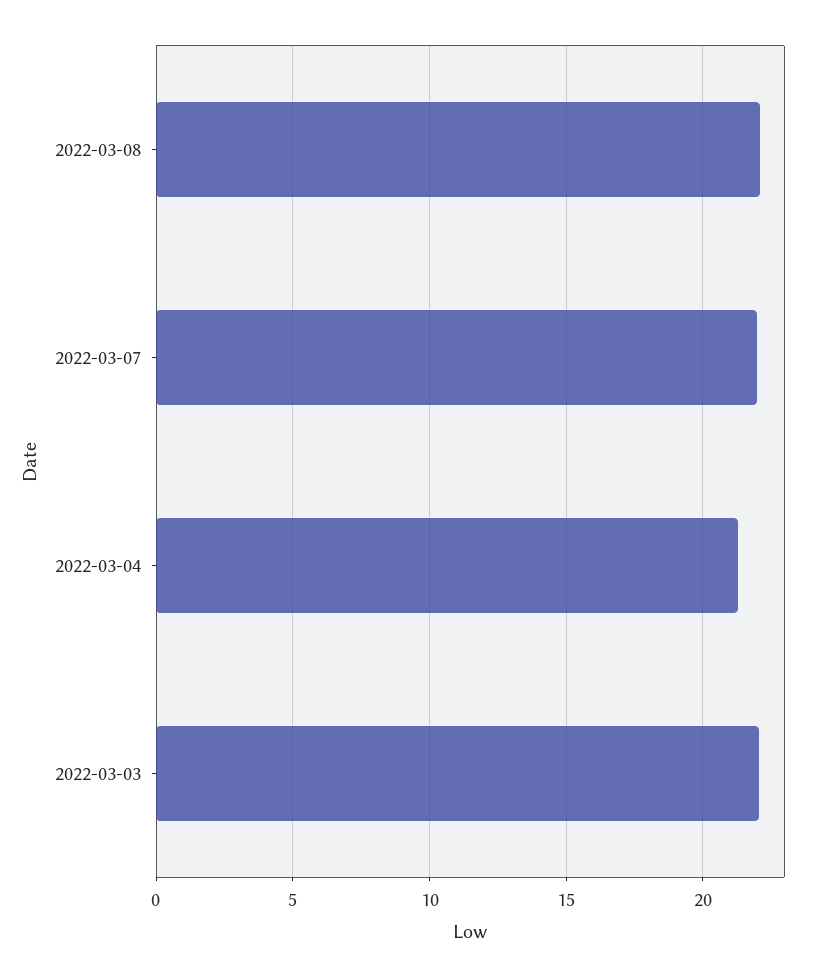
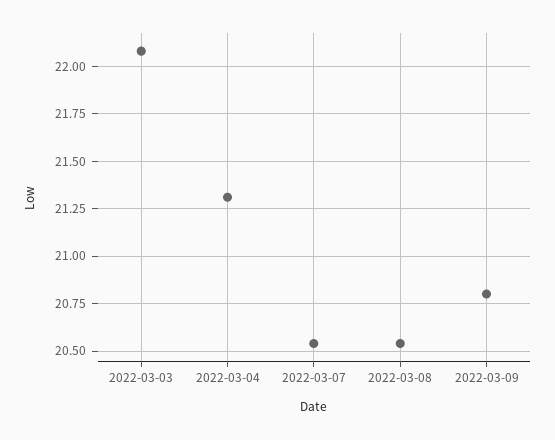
2022-03-08: 22 -> 20.55
2022-03-07: 22 -> 20.55
2022-03-09: none -> 20.8

